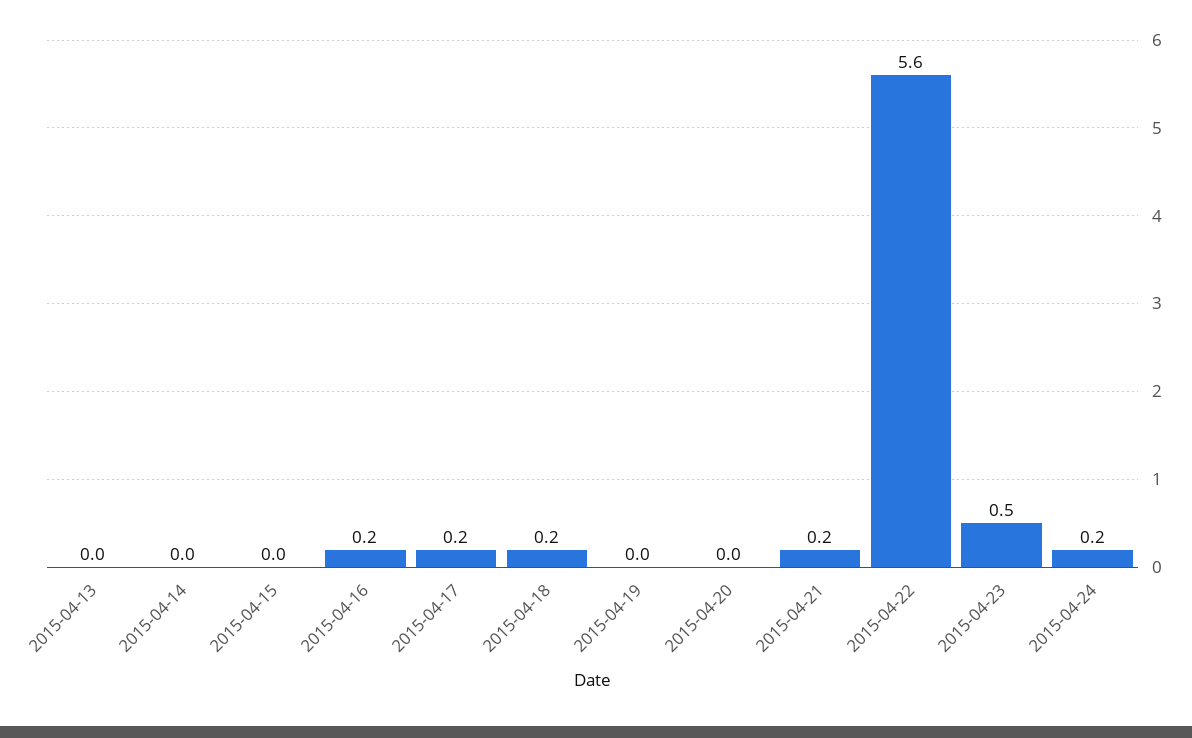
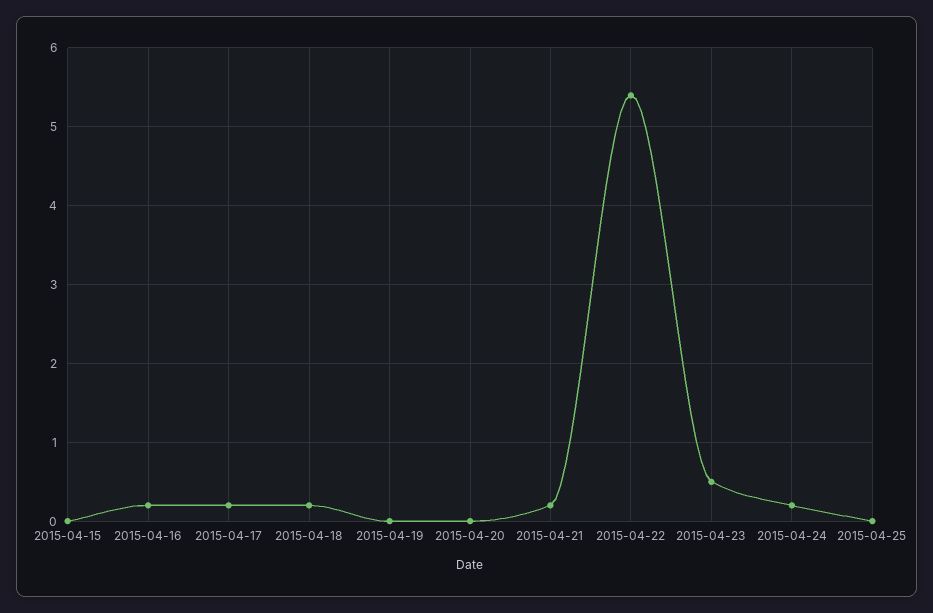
2015-04-13: 0 -> none
2015-04-14: 0 -> none
2015-04-22: 5.6 -> 5.4
2015-04-25: none -> 0

